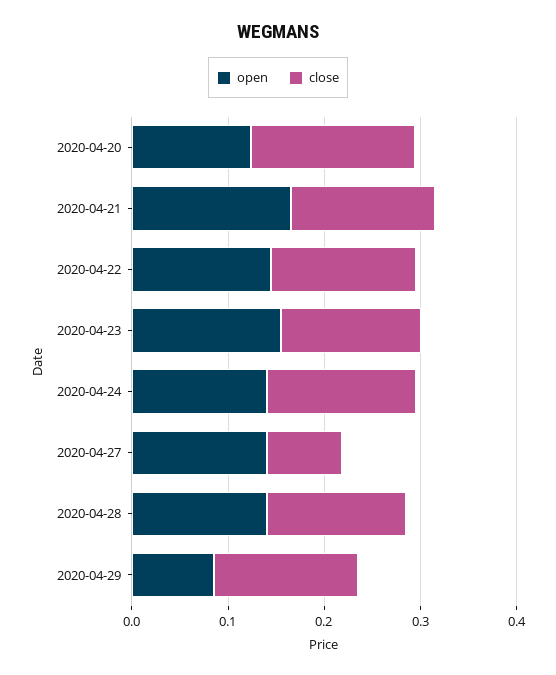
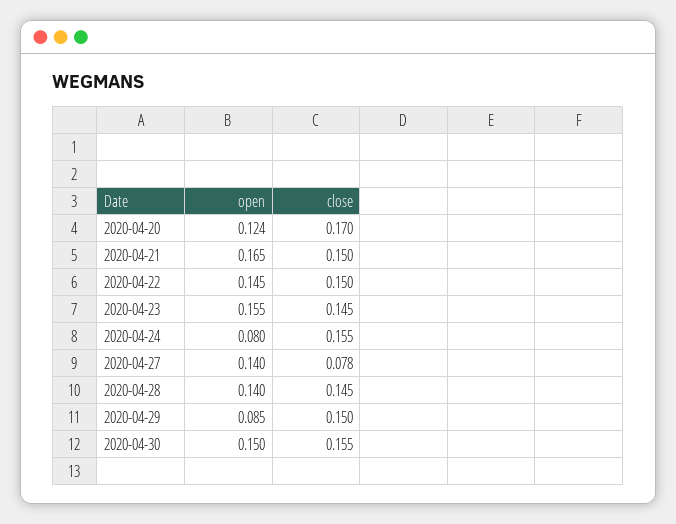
open, 2020-04-24: 0.14 -> 0.08
open, 2020-04-30: none -> 0.15
close, 2020-04-30: none -> 0.155

